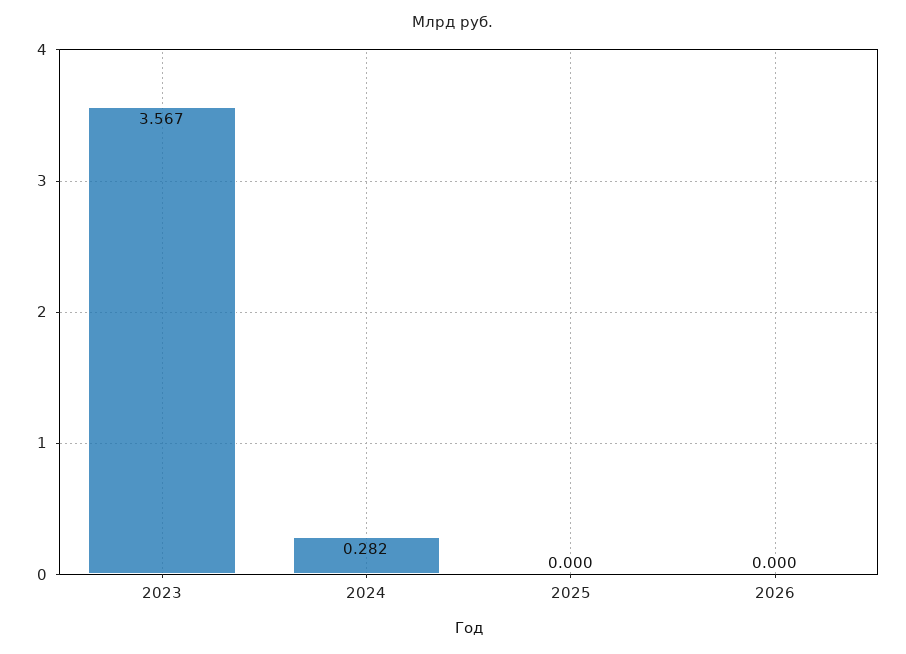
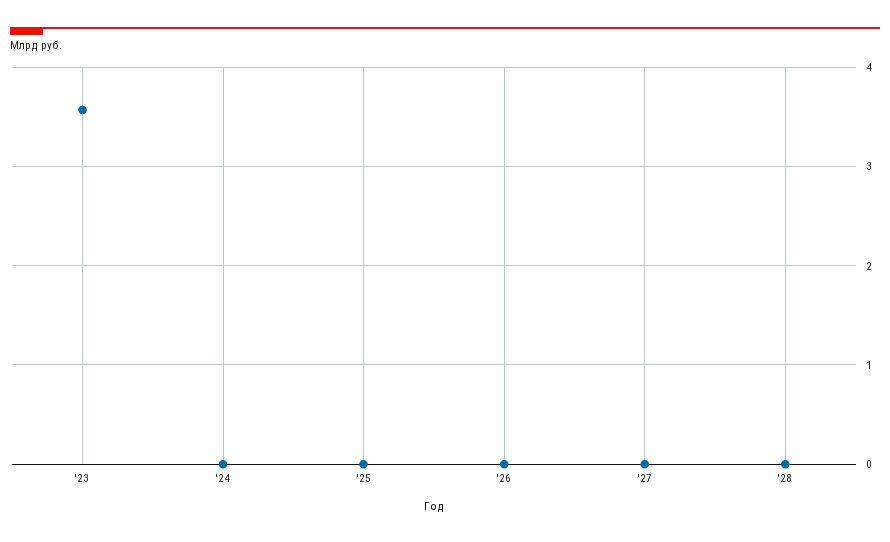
2024: 0.282 -> 0
'27: none -> 0
'28: none -> 0

